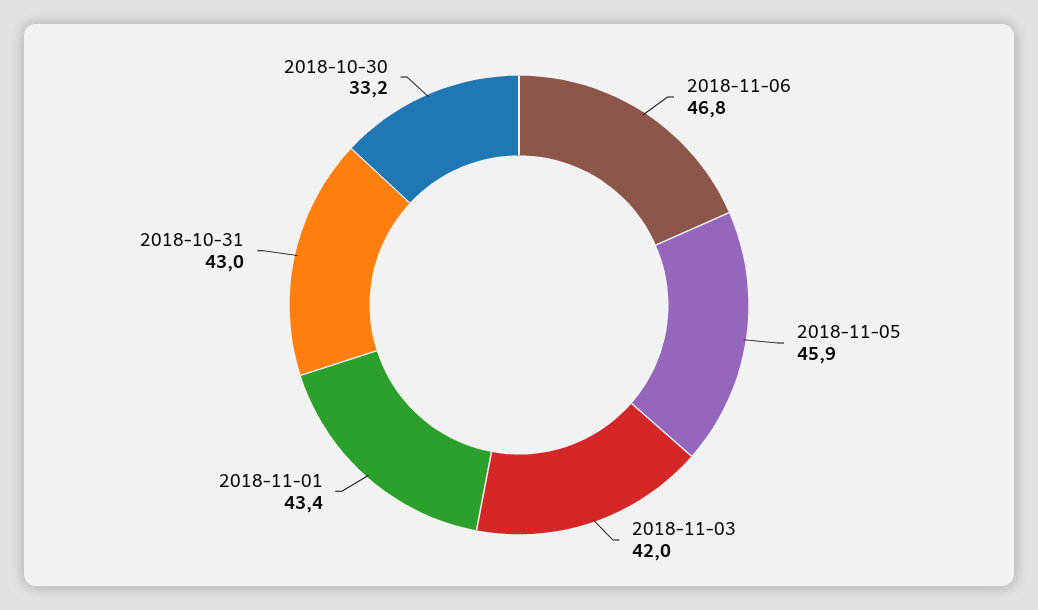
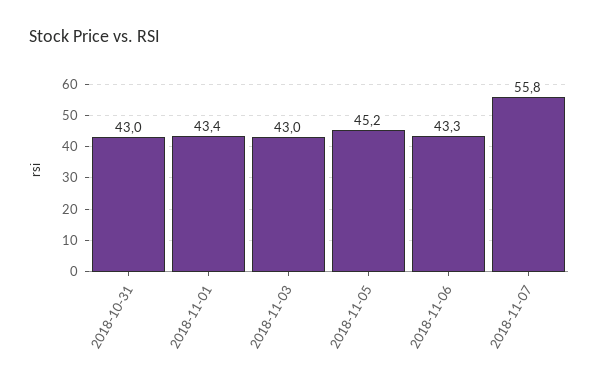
2018-11-06: 46.8 -> 43.3
2018-11-05: 45.9 -> 45.2
2018-11-03: 42 -> 43
2018-10-30: 33.2 -> none
2018-11-07: none -> 55.8

